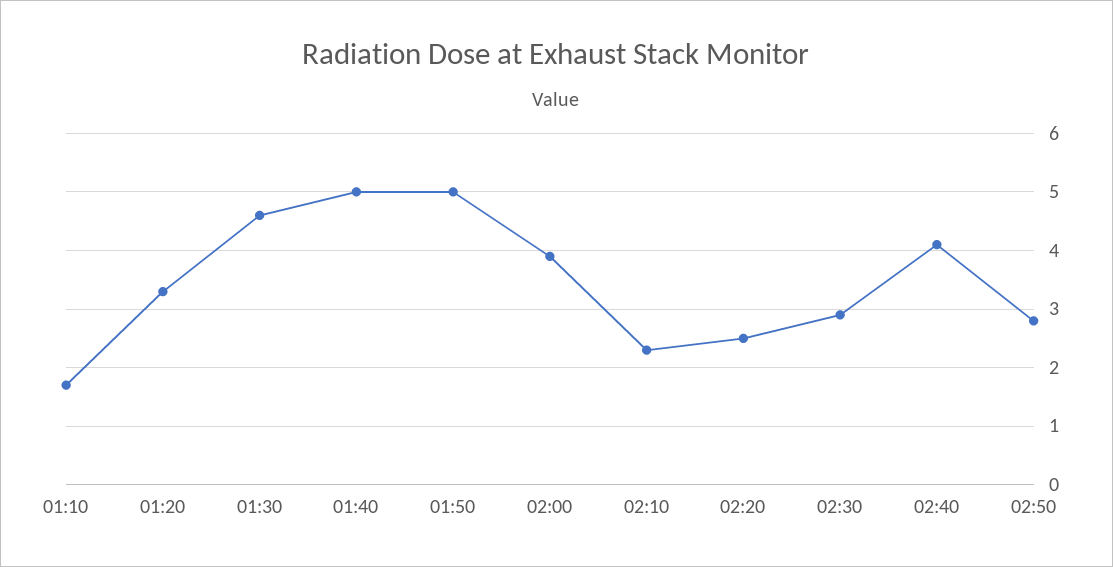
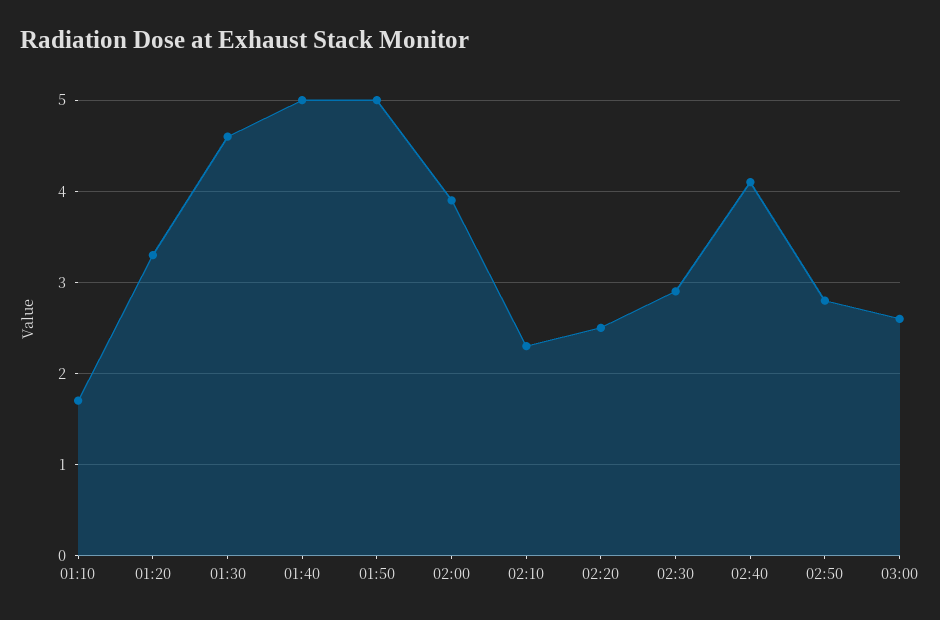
03:00: none -> 2.6

